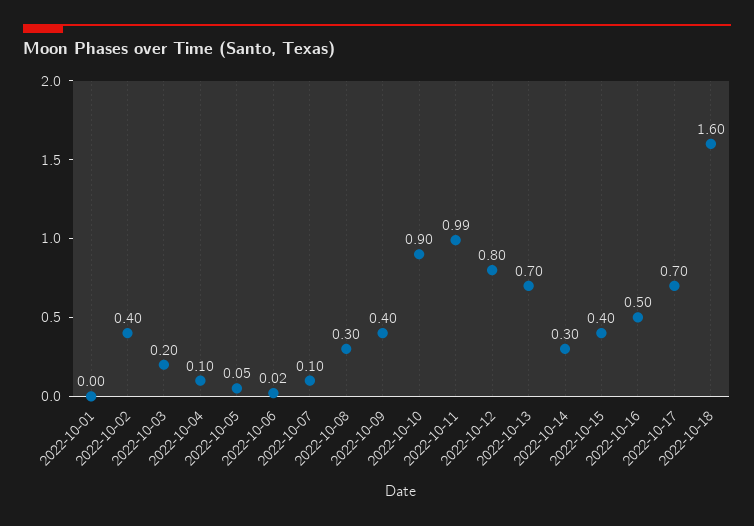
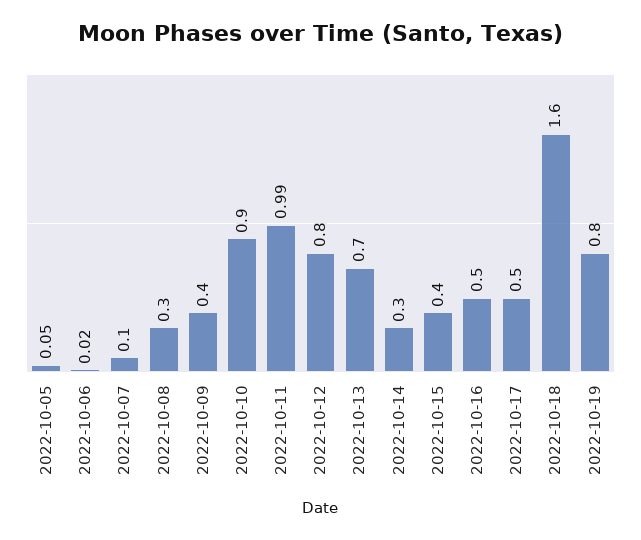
2022-10-01: 0 -> none
2022-10-02: 0.4 -> none
2022-10-03: 0.2 -> none
2022-10-04: 0.1 -> none
2022-10-17: 0.7 -> 0.5
2022-10-19: none -> 0.8

